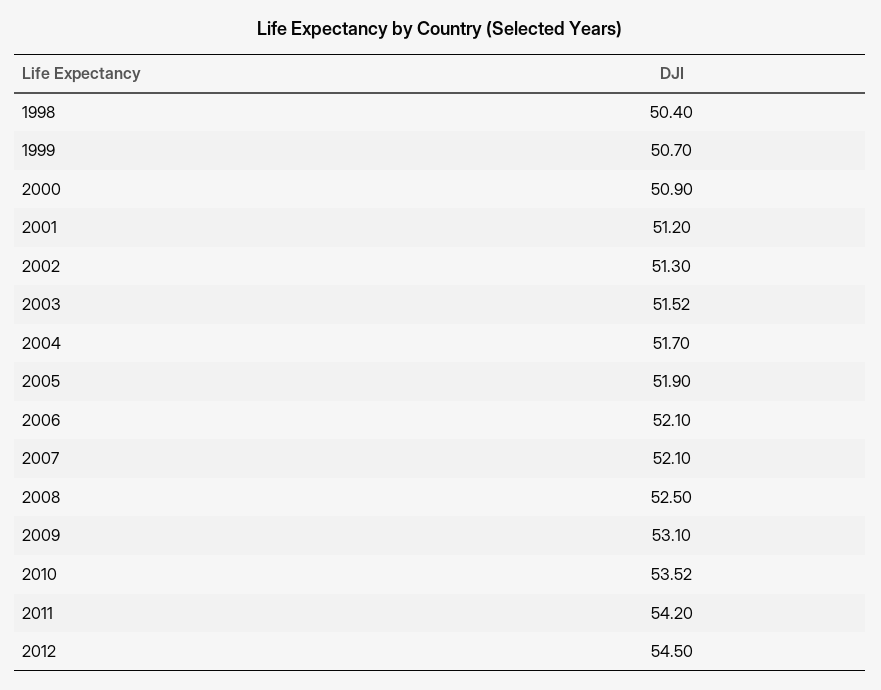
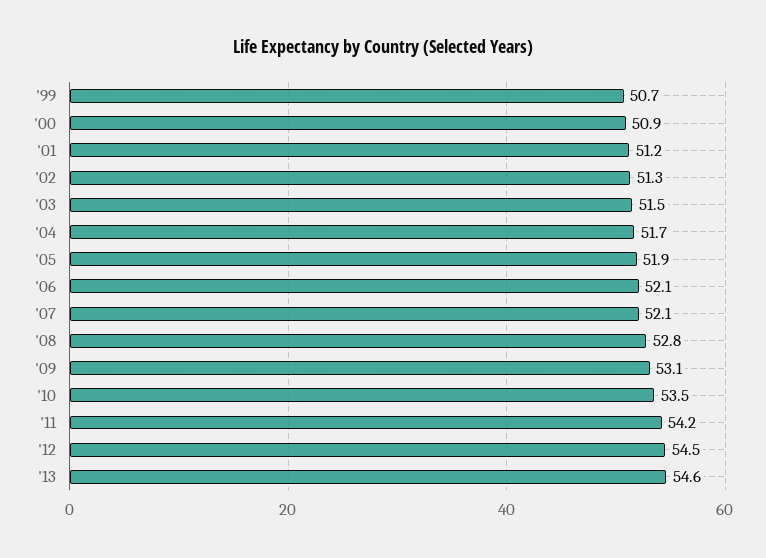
1998: 50.4 -> none
2008: 52.5 -> 52.8
'13: none -> 54.6

